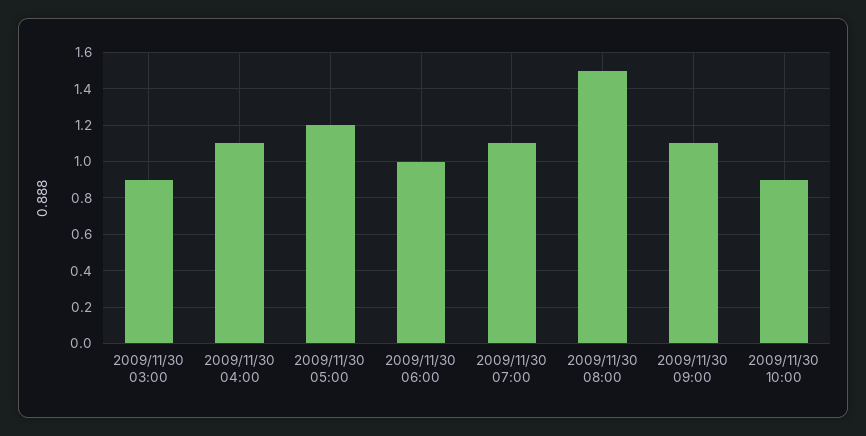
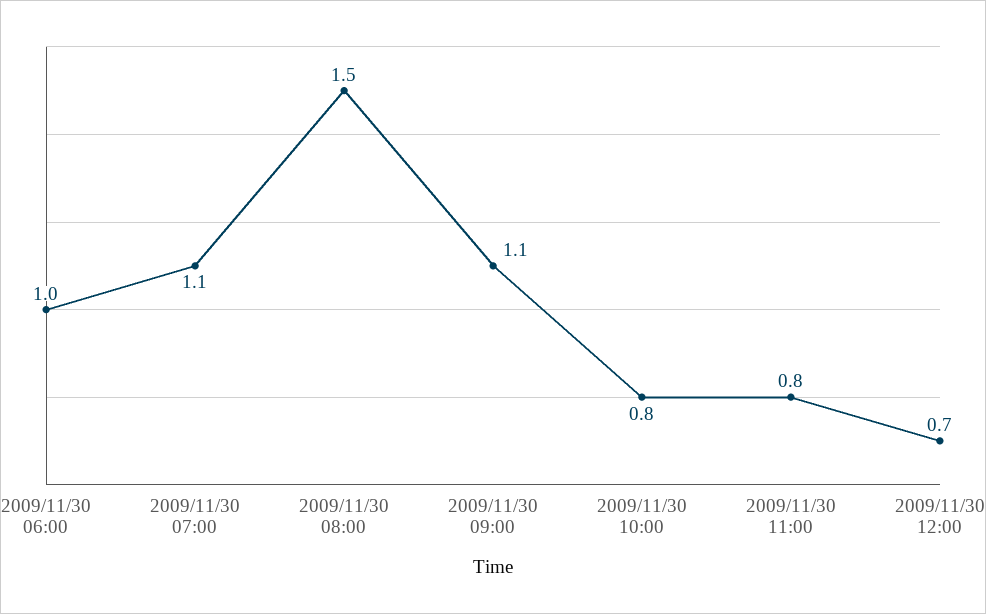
2009/11/30 03:00: 0.9 -> none
2009/11/30 04:00: 1.1 -> none
2009/11/30 05:00: 1.2 -> none
2009/11/30 10:00: 0.9 -> 0.8
2009/11/30 11:00: none -> 0.8
2009/11/30 12:00: none -> 0.7

